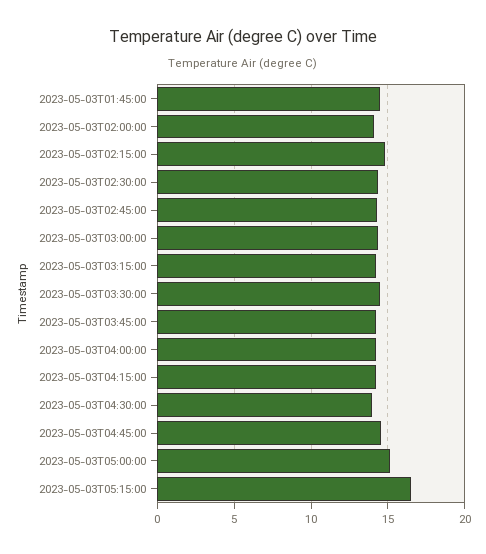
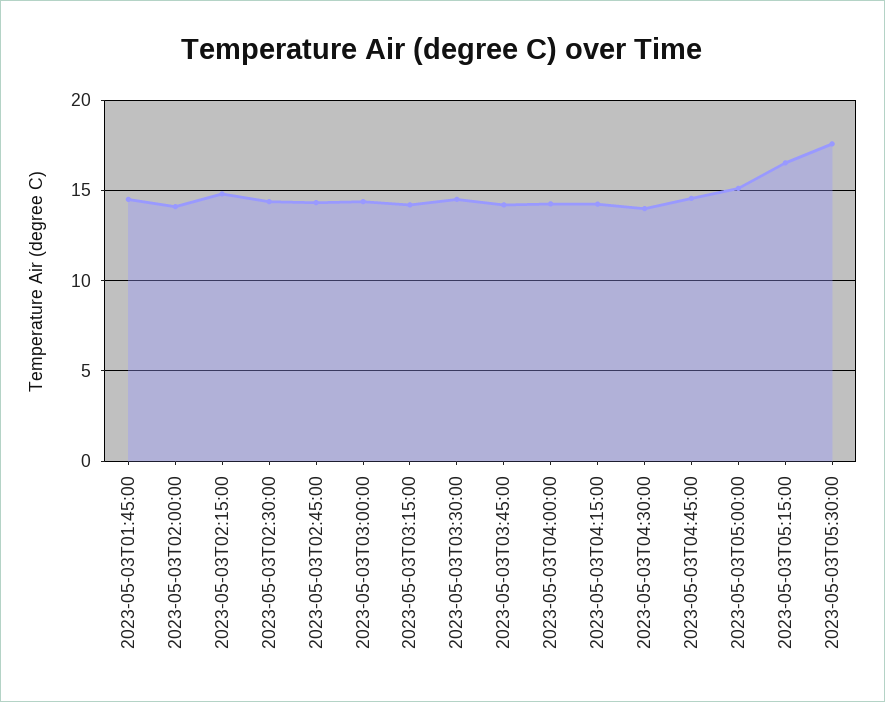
2023-05-03T05:30:00: none -> 17.5

